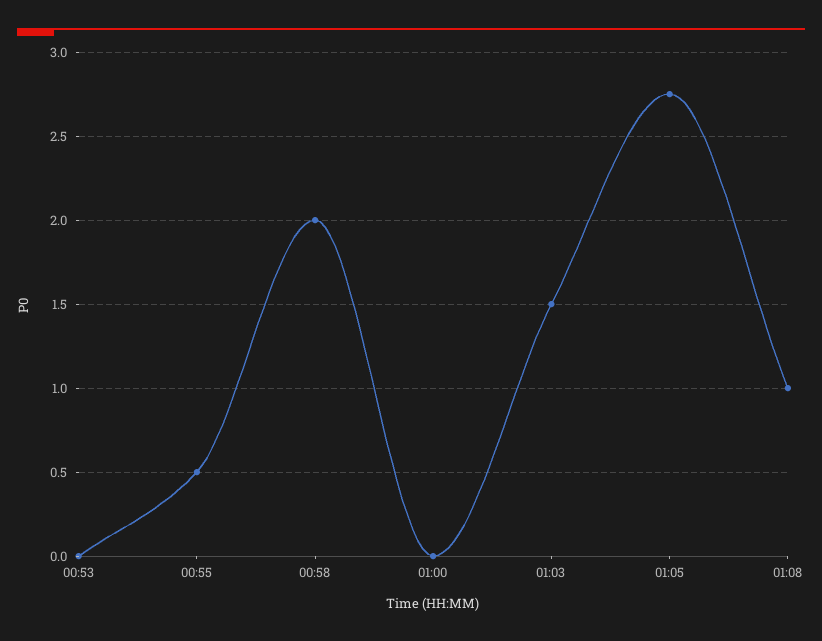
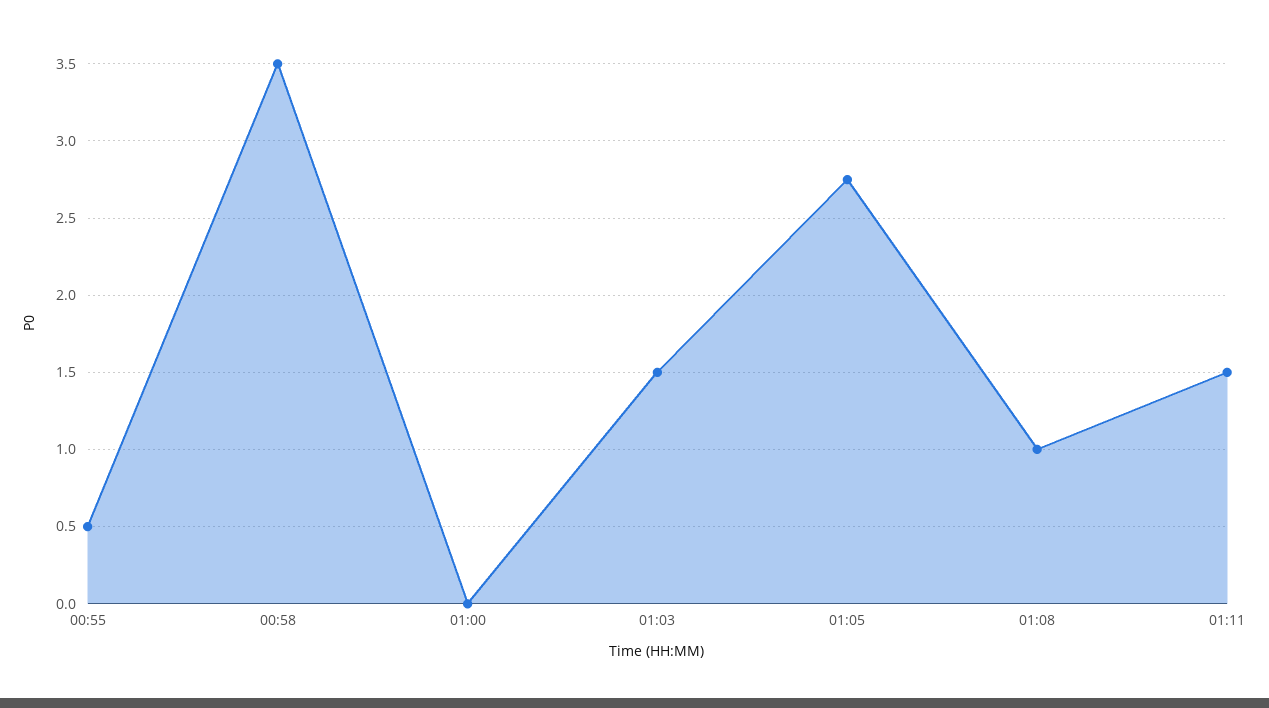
00:53: 0 -> none
00:58: 2 -> 3.5
01:11: none -> 1.5

